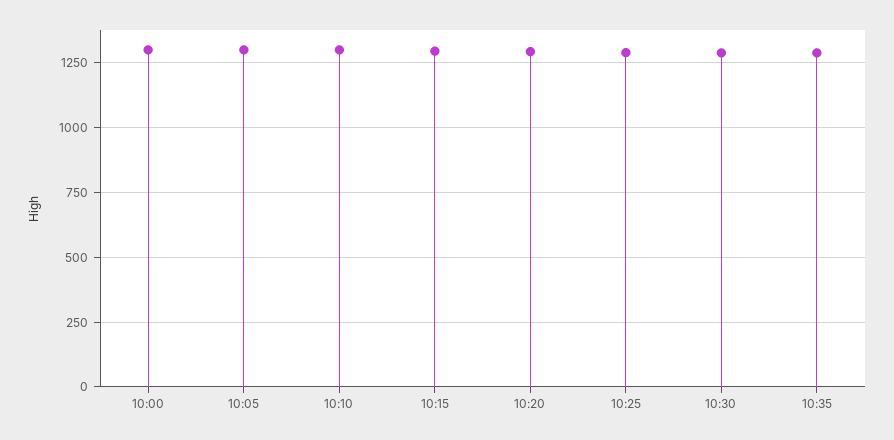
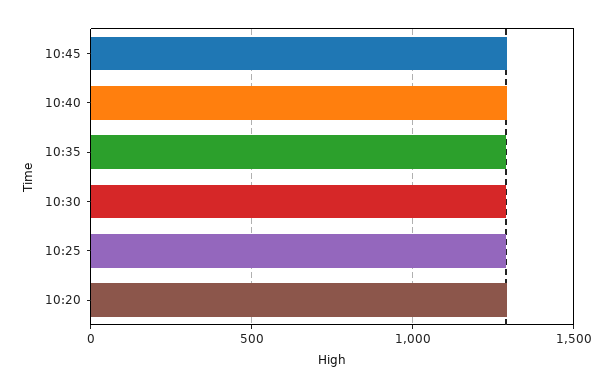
10:00: 1300 -> none
10:05: 1300 -> none
10:10: 1300 -> none
10:15: 1300 -> none
10:45: none -> 1300
10:40: none -> 1300

